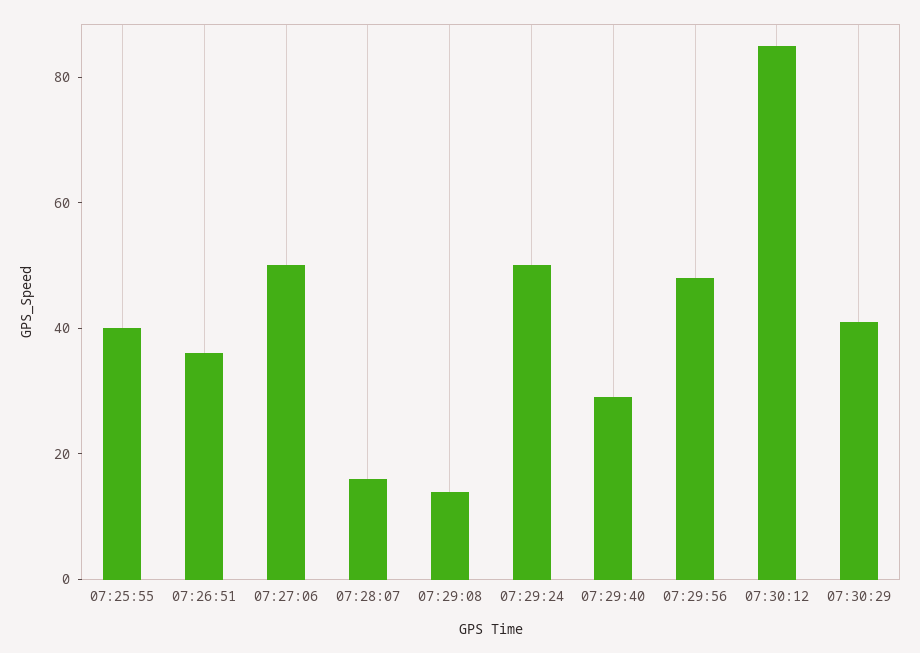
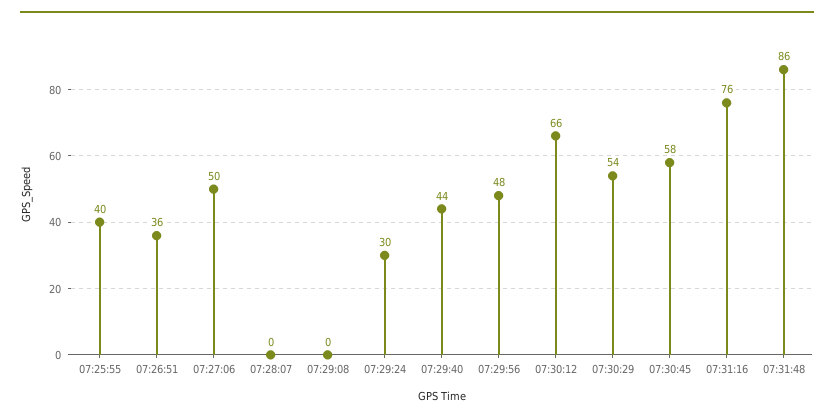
07:28:07: 15 -> 0
07:29:08: 15 -> 0
07:29:24: 50 -> 30
07:29:40: 30 -> 44
07:30:12: 85 -> 66
07:30:29: 40 -> 54
07:30:45: none -> 58
07:31:16: none -> 76
07:31:48: none -> 86

